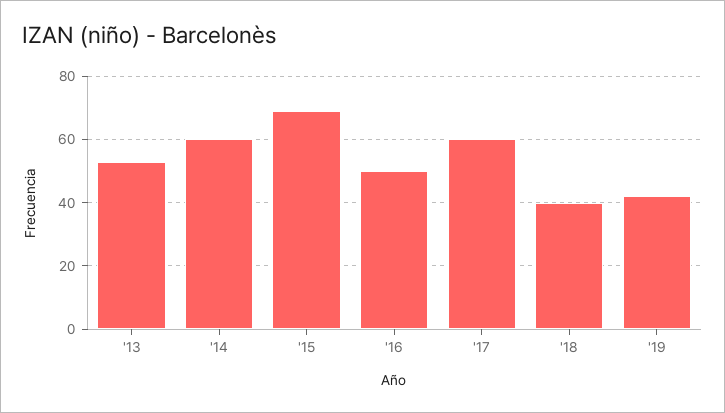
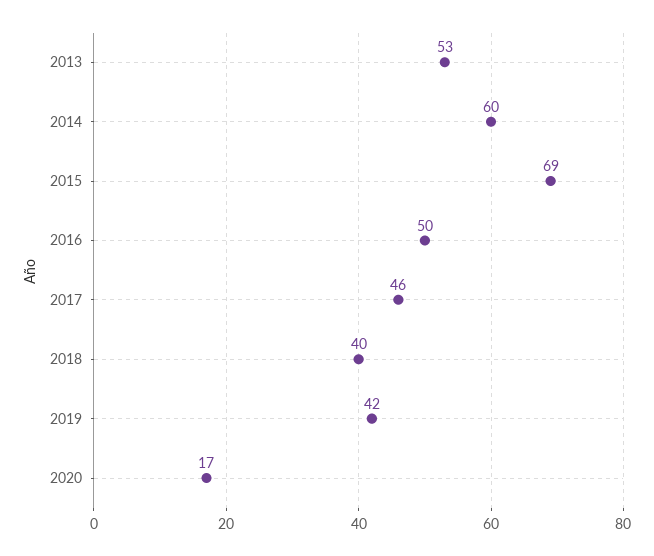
'17: 60 -> 46
2020: none -> 17

